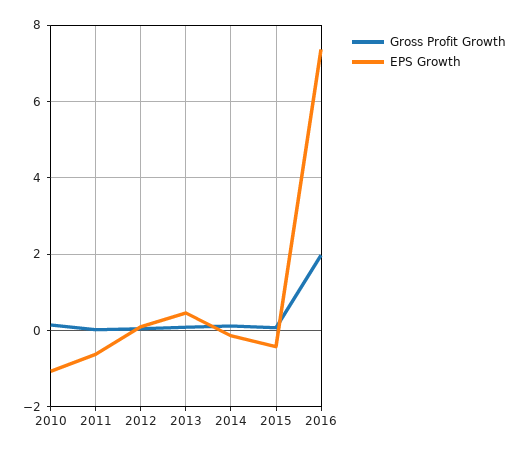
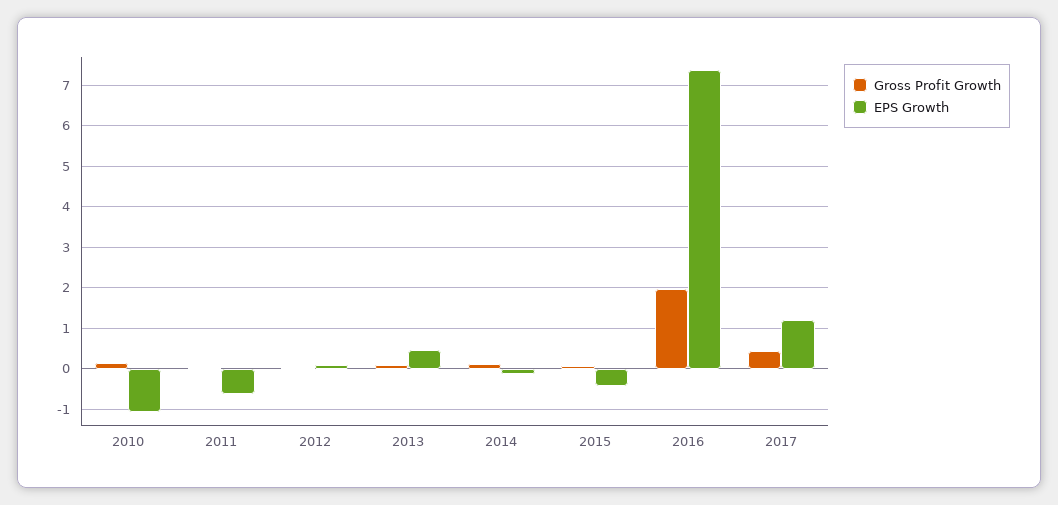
Gross Profit Growth, 2017: none -> 0.4
EPS Growth, 2017: none -> 1.2

